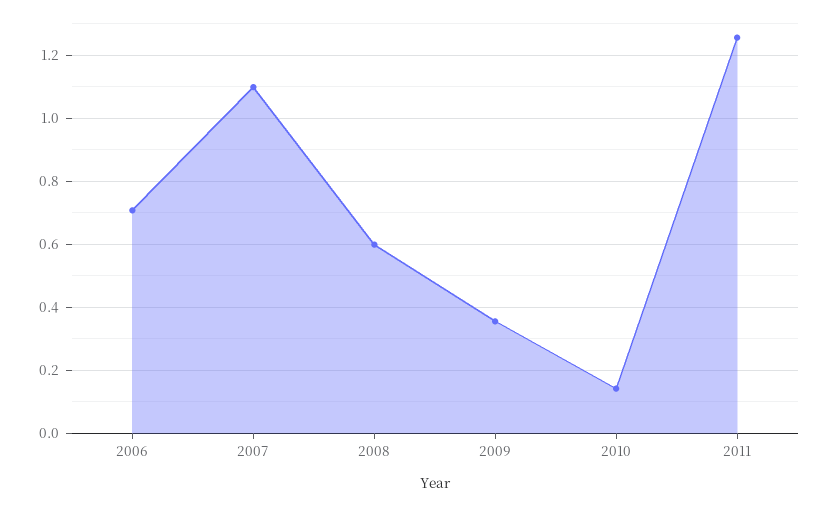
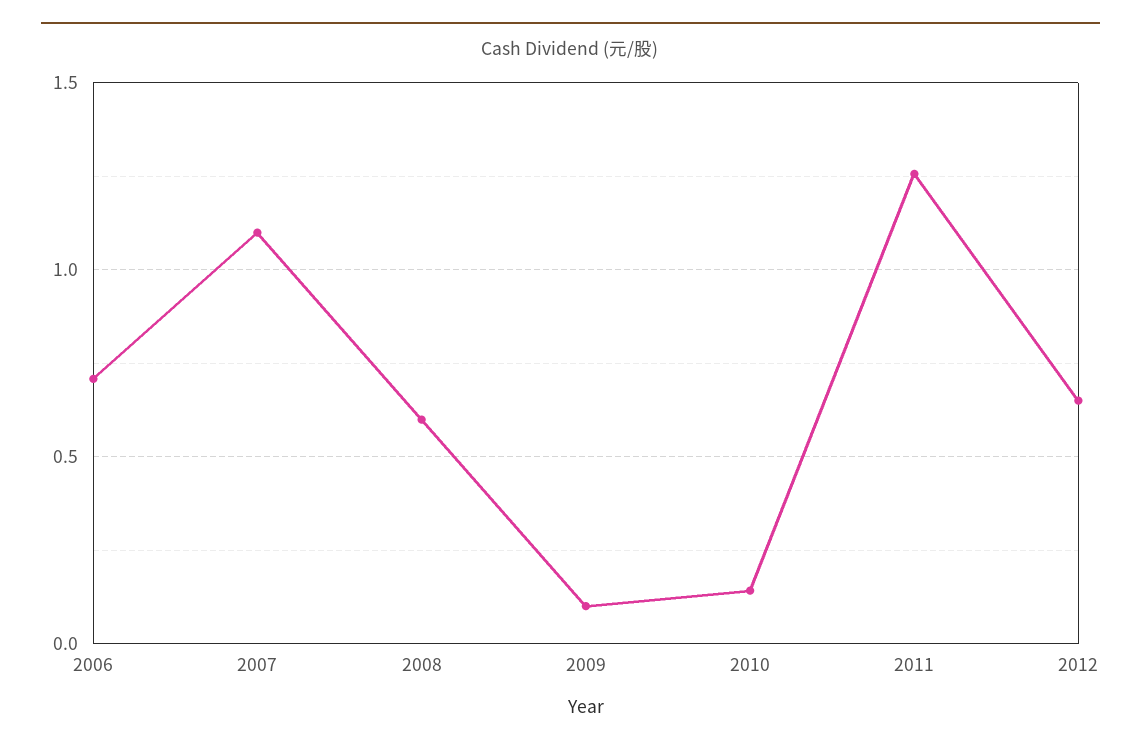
2009: 0.36 -> 0.1
2012: none -> 0.65

